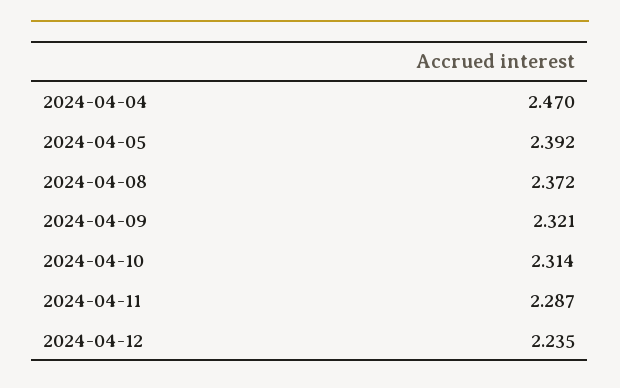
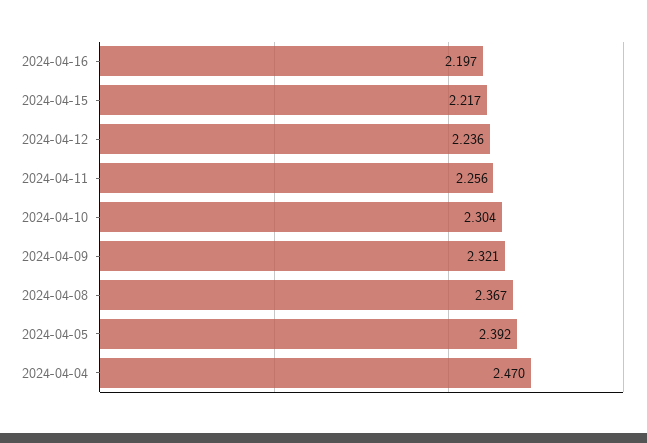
2024-04-08: 2.372 -> 2.367
2024-04-10: 2.314 -> 2.304
2024-04-11: 2.287 -> 2.256
2024-04-12: 2.235 -> 2.236
2024-04-16: none -> 2.197
2024-04-15: none -> 2.217

